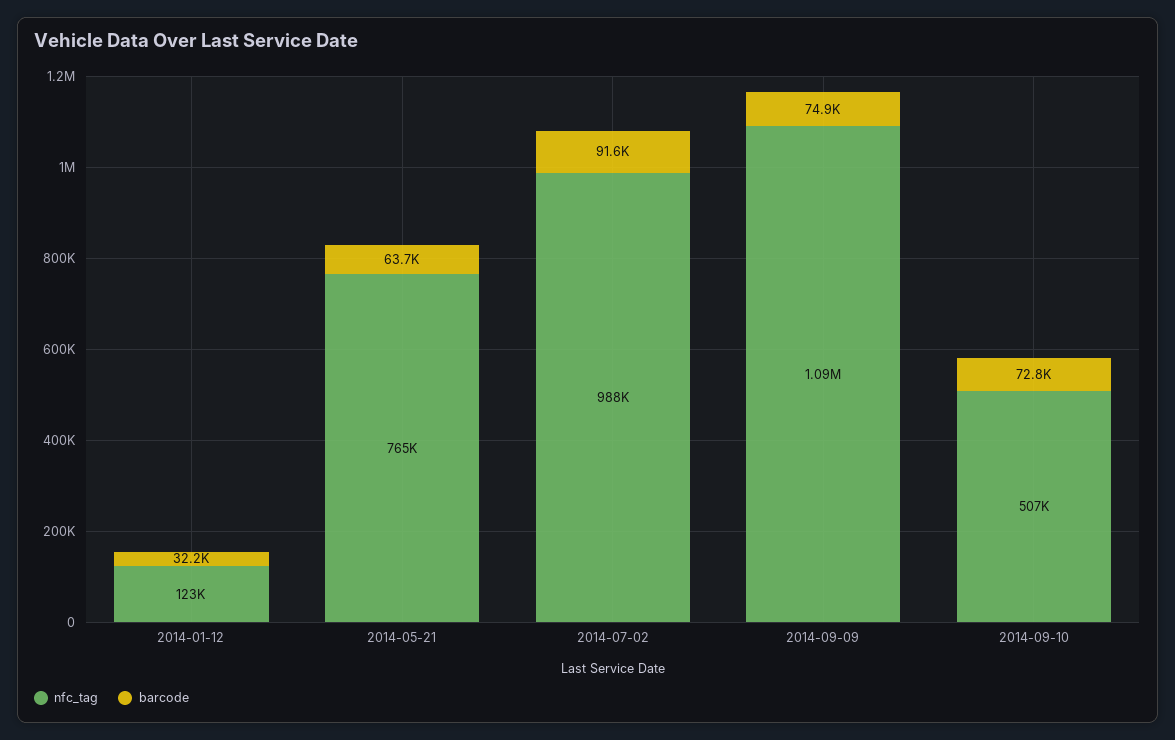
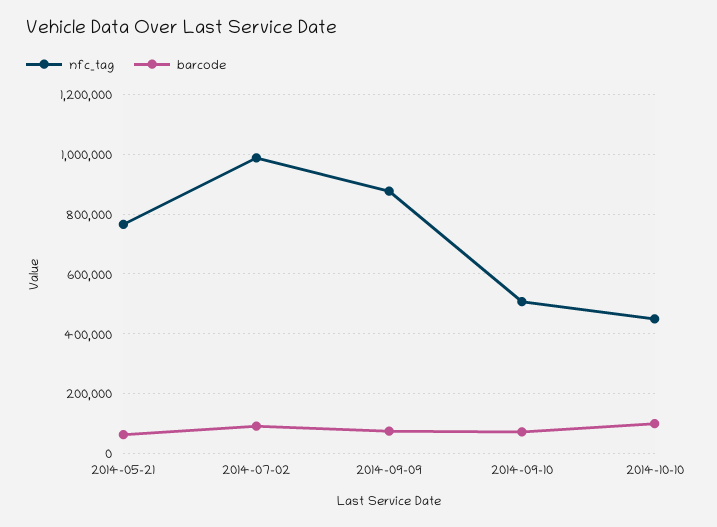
nfc_tag, 2014-01-12: 123000 -> none
barcode, 2014-01-12: 32200 -> none
nfc_tag, 2014-09-09: 1090000 -> 875000
nfc_tag, 2014-10-10: none -> 450000
barcode, 2014-10-10: none -> 100000

